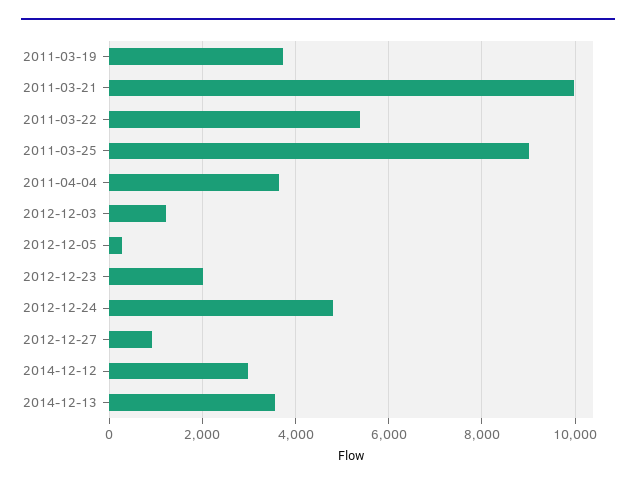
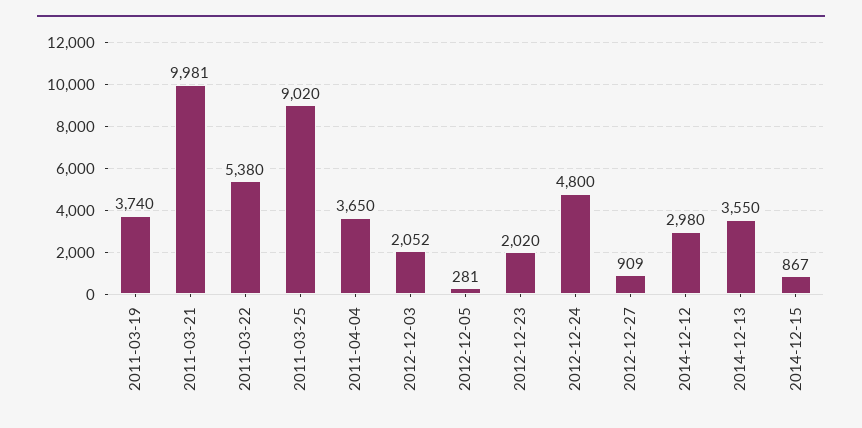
2012-12-03: 1200 -> 2052
2014-12-15: none -> 867

